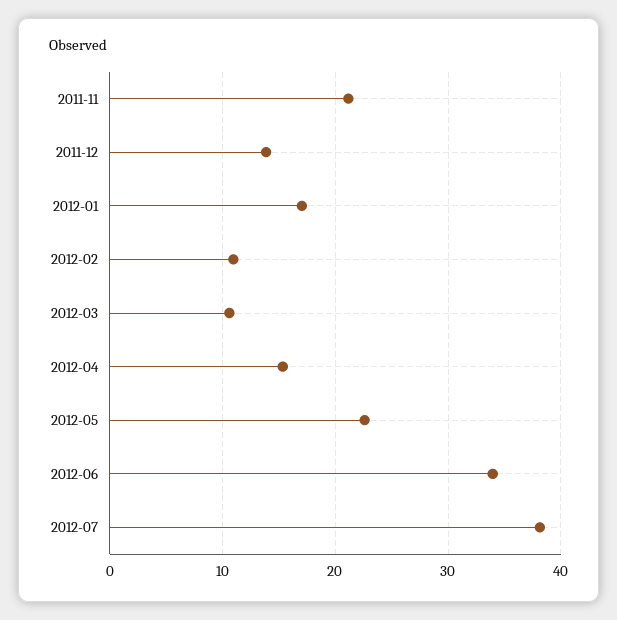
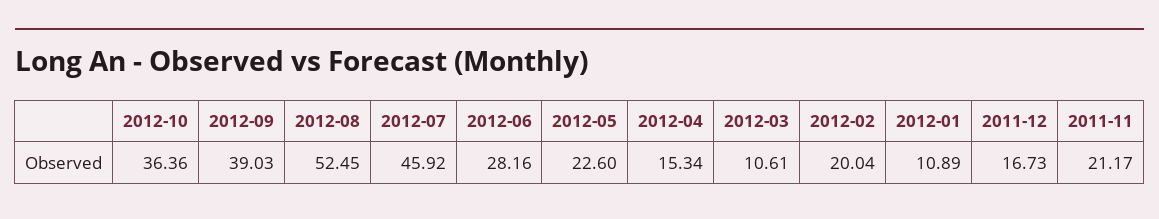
2011-12: 14 -> 16.73
2012-01: 17 -> 10.89
2012-02: 11 -> 20.04
2012-06: 34 -> 28.16
2012-07: 38 -> 45.92
2012-10: none -> 36.36
2012-09: none -> 39.03
2012-08: none -> 52.45

